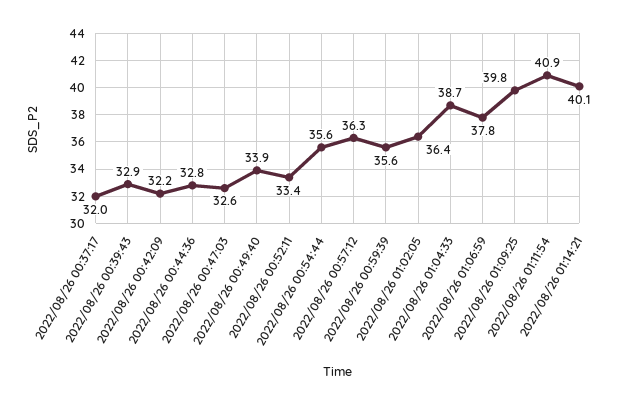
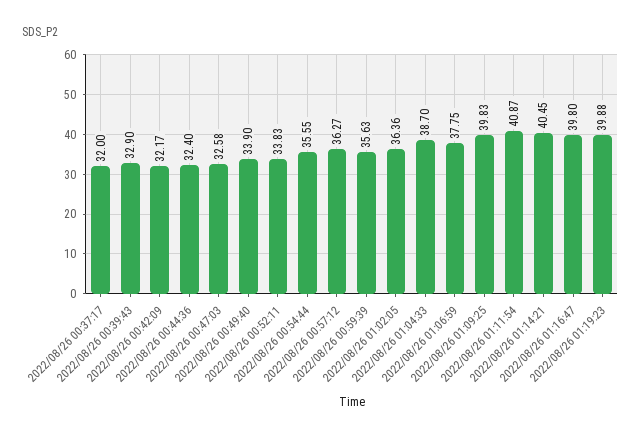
2022/08/26 00:44:36: 32.8 -> 32.4
2022/08/26 00:52:11: 33.4 -> 33.83
2022/08/26 01:14:21: 40.1 -> 40.45
2022/08/26 01:16:47: none -> 39.8
2022/08/26 01:19:23: none -> 39.88

